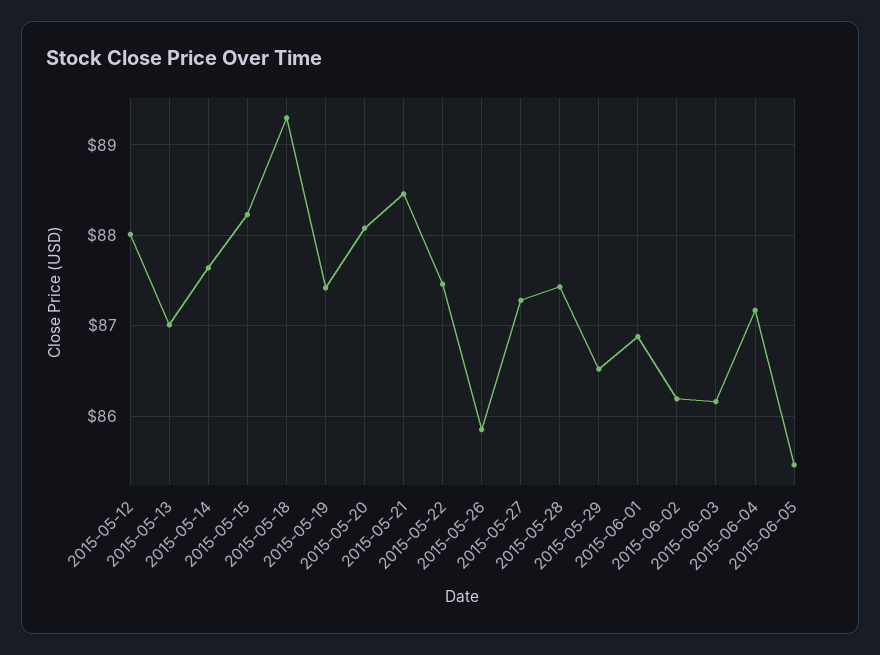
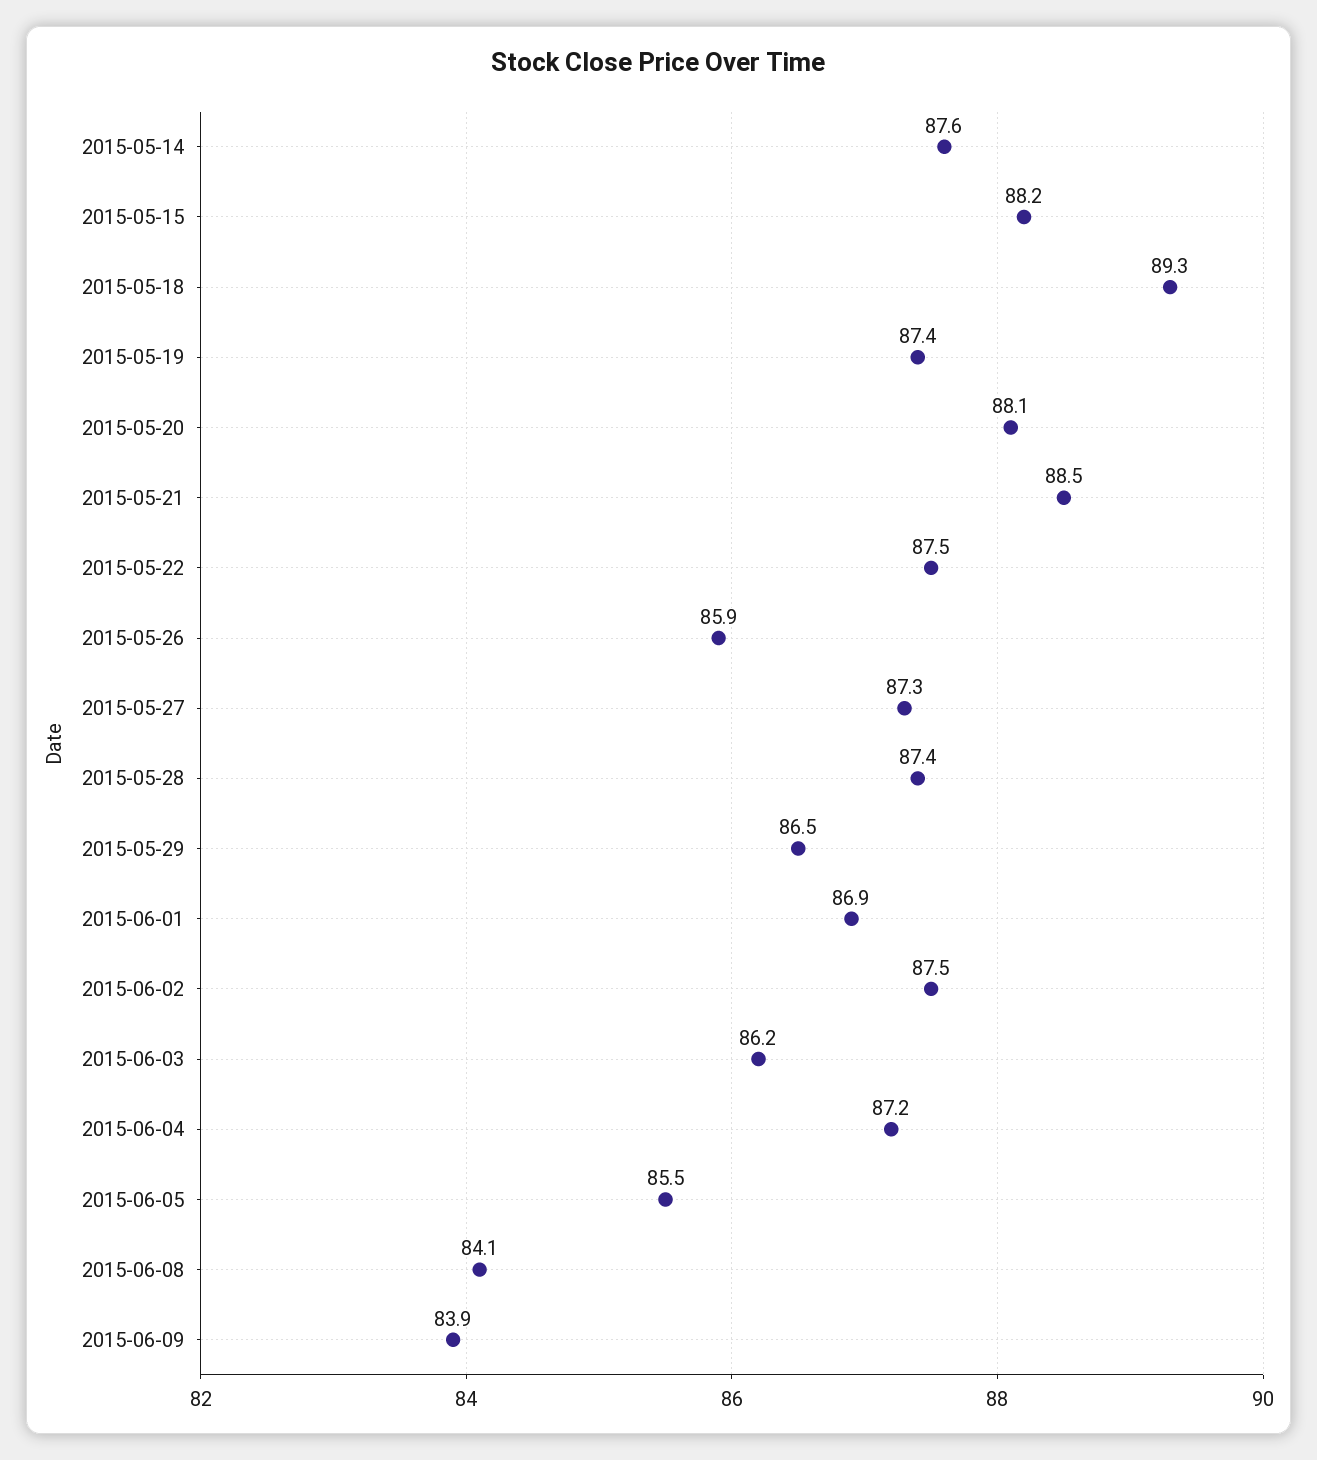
2015-05-12: 88 -> none
2015-05-13: 87 -> none
2015-06-02: 86.2 -> 87.5
2015-06-08: none -> 84.1
2015-06-09: none -> 83.9

